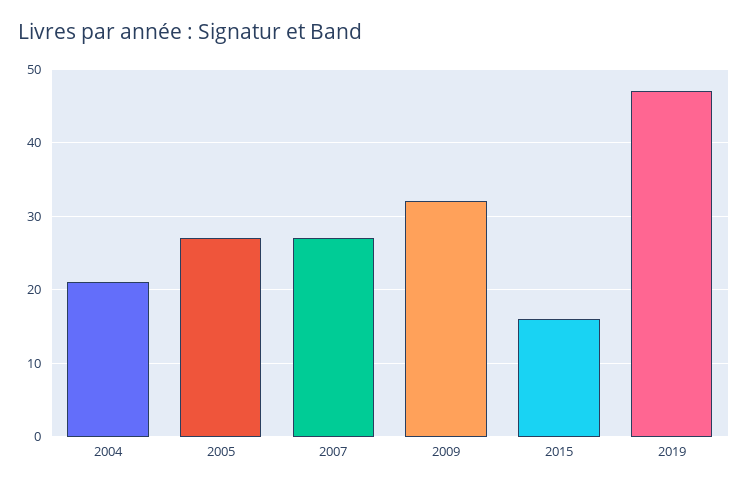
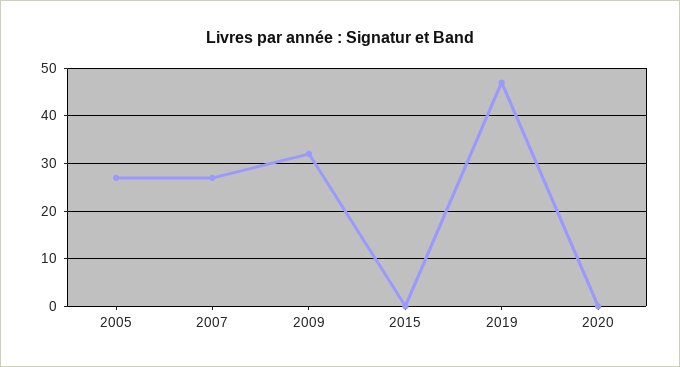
2004: 21 -> none
2015: 16 -> 0
2020: none -> 0

